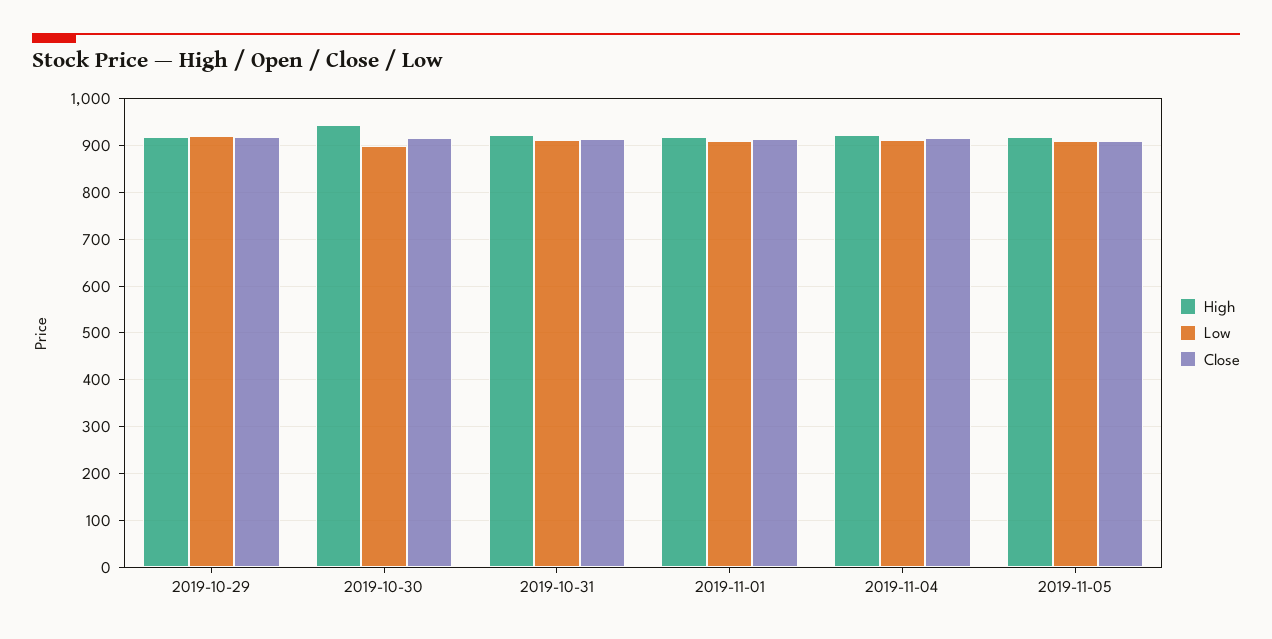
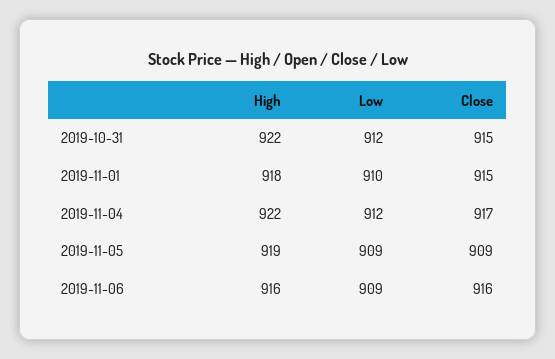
High, 2019-10-29: 920 -> none
Low, 2019-10-29: 920 -> none
Close, 2019-10-29: 920 -> none
High, 2019-10-30: 940 -> none
Low, 2019-10-30: 900 -> none
Close, 2019-10-30: 920 -> none
High, 2019-11-06: none -> 916
Low, 2019-11-06: none -> 909
Close, 2019-11-06: none -> 916

